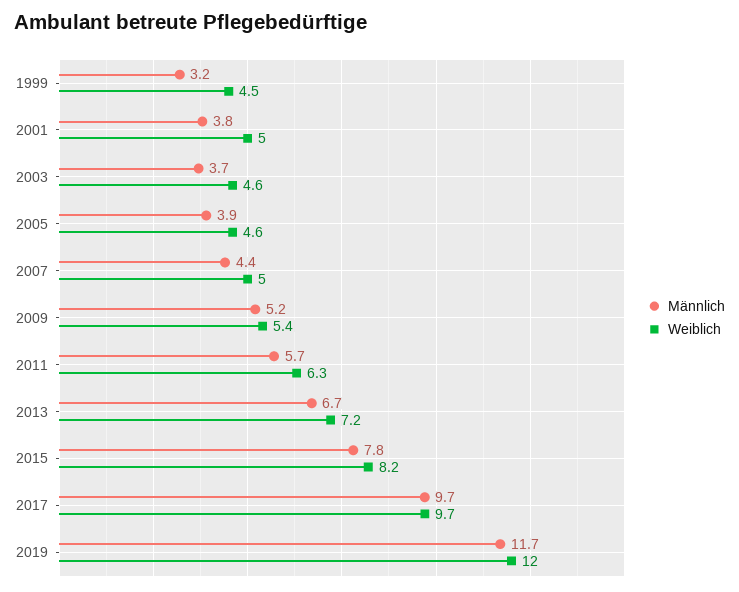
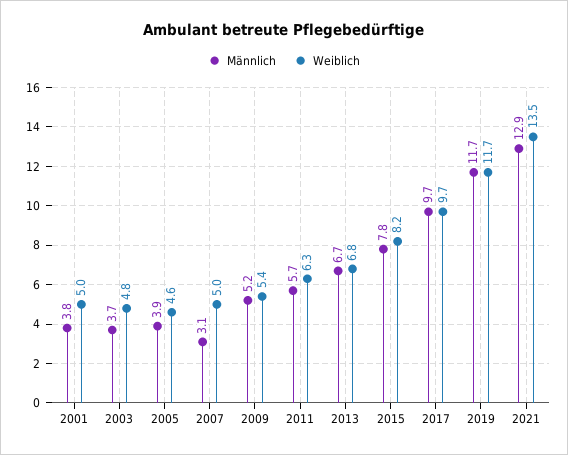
Männlich, 1999: 3.2 -> none
Weiblich, 1999: 4.5 -> none
Weiblich, 2003: 4.6 -> 4.8
Männlich, 2007: 4.4 -> 3.1
Weiblich, 2013: 7.2 -> 6.8
Weiblich, 2019: 12 -> 11.7
Männlich, 2021: none -> 12.9
Weiblich, 2021: none -> 13.5

